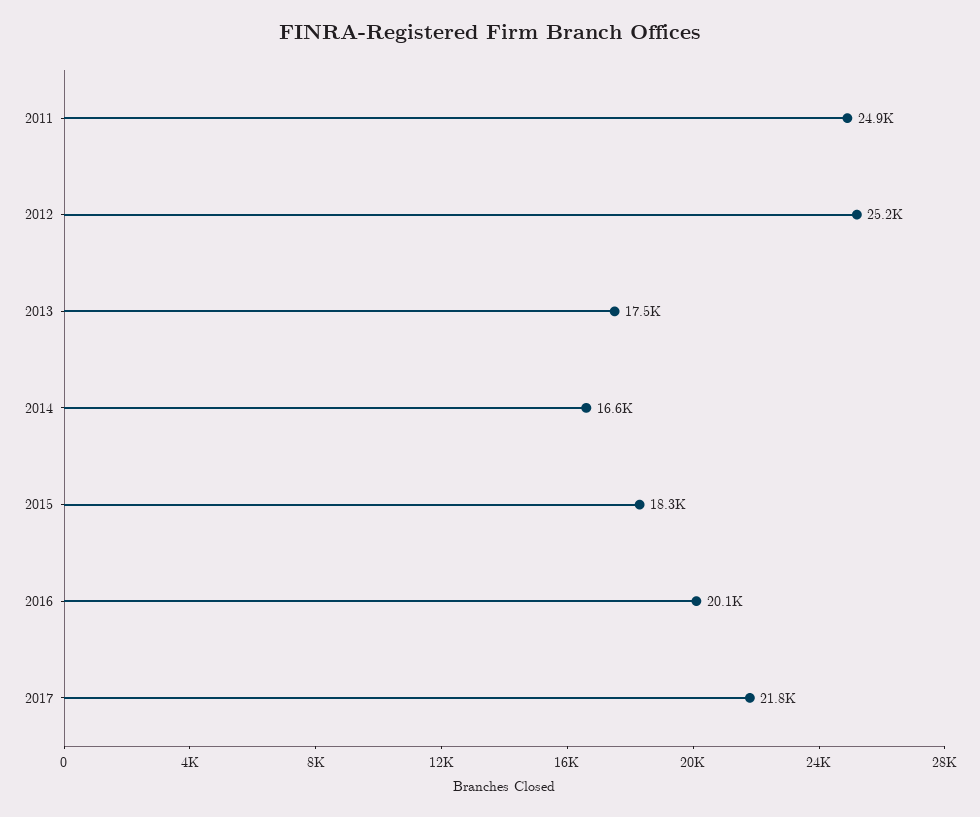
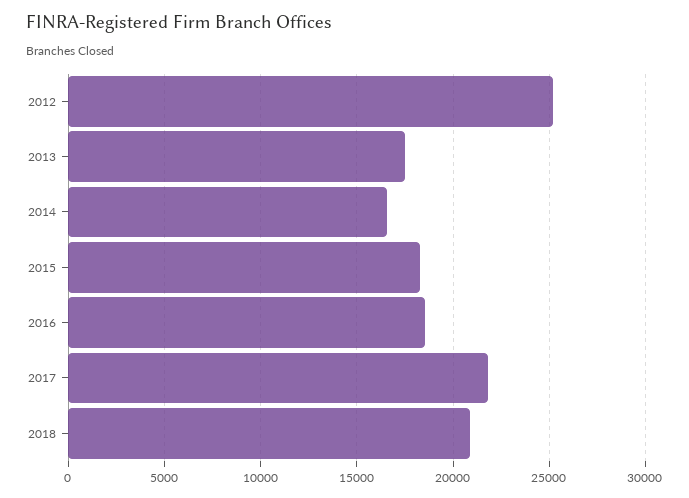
2011: 24900 -> none
2016: 20100 -> 18500
2018: none -> 21000

